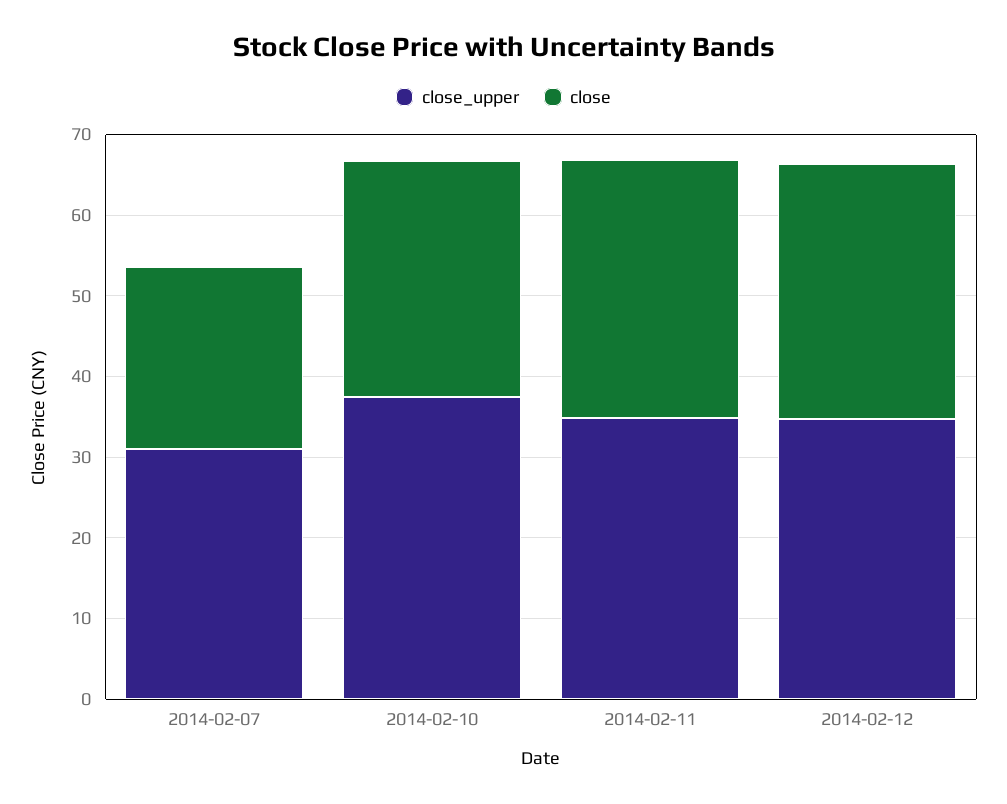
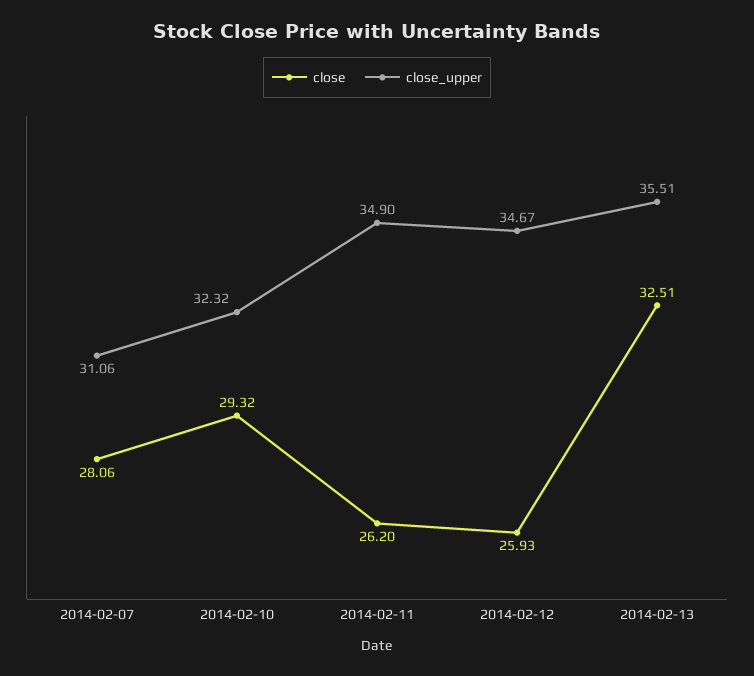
close, 2014-02-07: 22 -> 28.06
close_upper, 2014-02-10: 38 -> 32.32
close, 2014-02-11: 32 -> 26.2
close, 2014-02-12: 32 -> 25.93
close, 2014-02-13: none -> 32.51
close_upper, 2014-02-13: none -> 35.51

